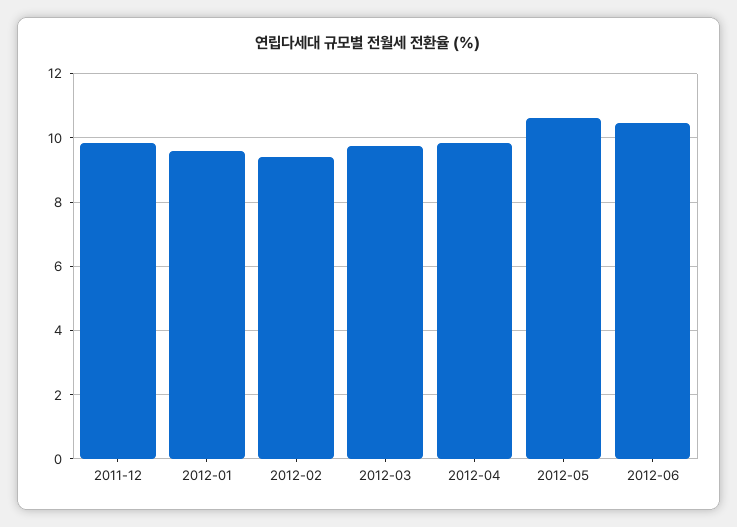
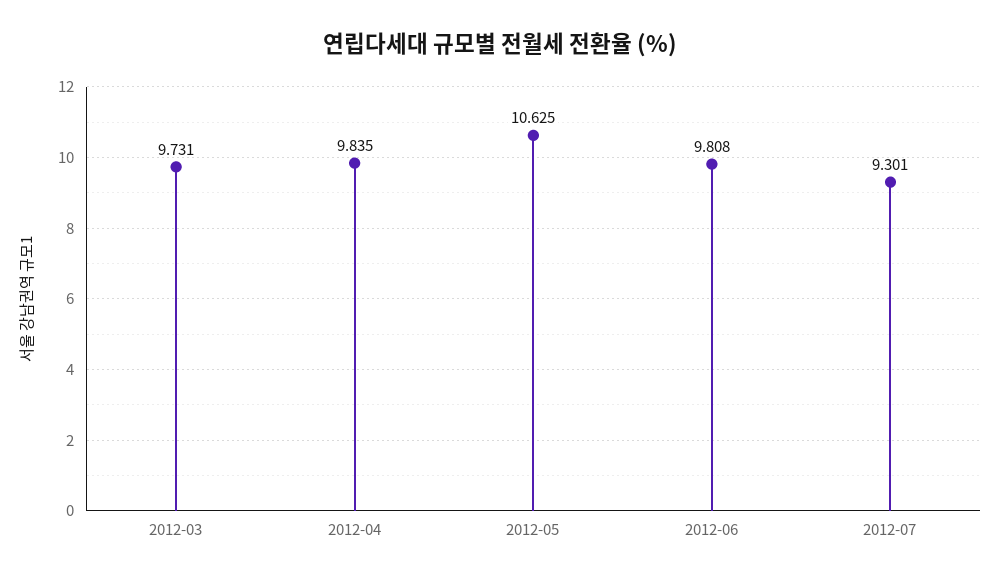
2011-12: 9.8 -> none
2012-01: 9.6 -> none
2012-02: 9.4 -> none
2012-06: 10.4 -> 9.808
2012-07: none -> 9.301

